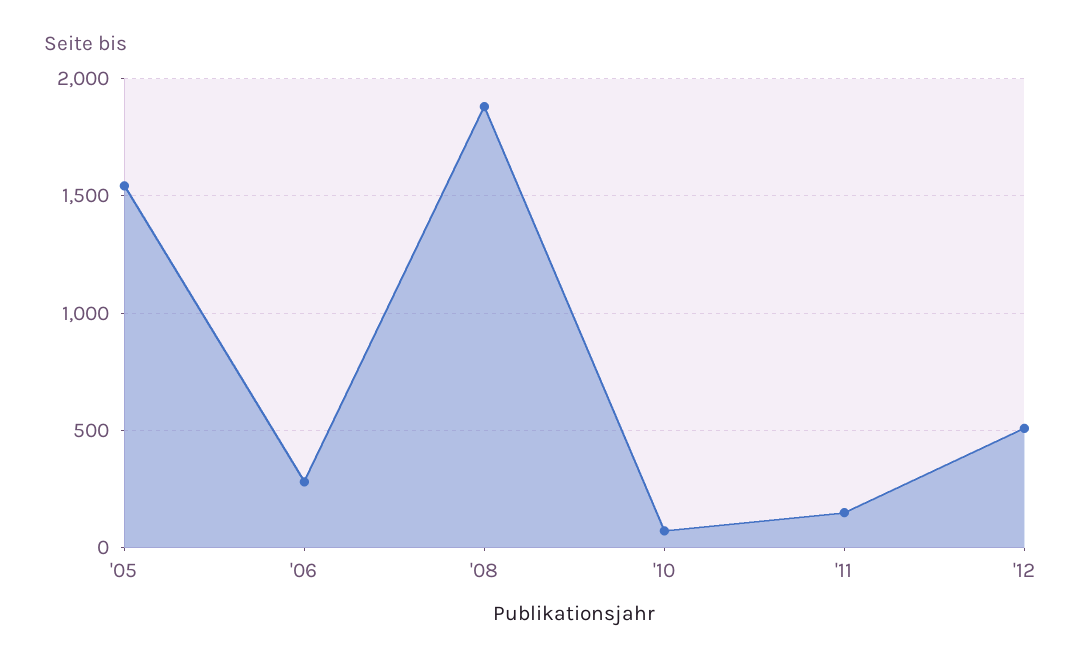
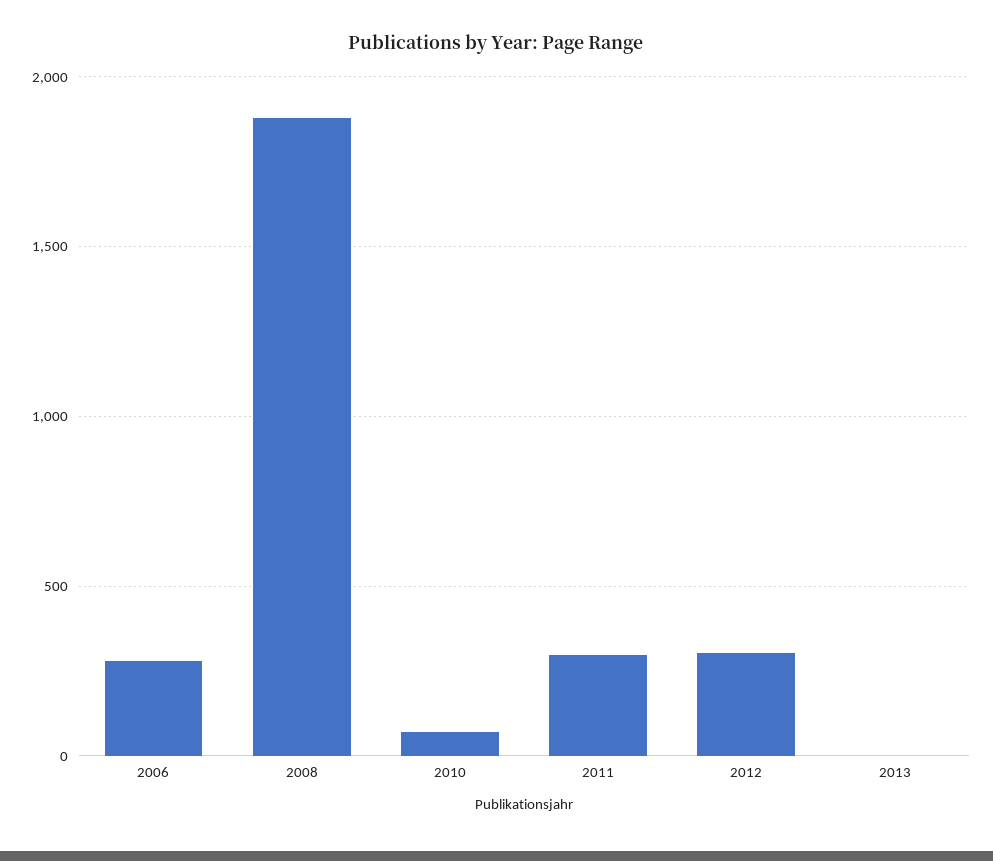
'05: 1550 -> none
'11: 150 -> 300
'12: 500 -> 300
2013: none -> 0

